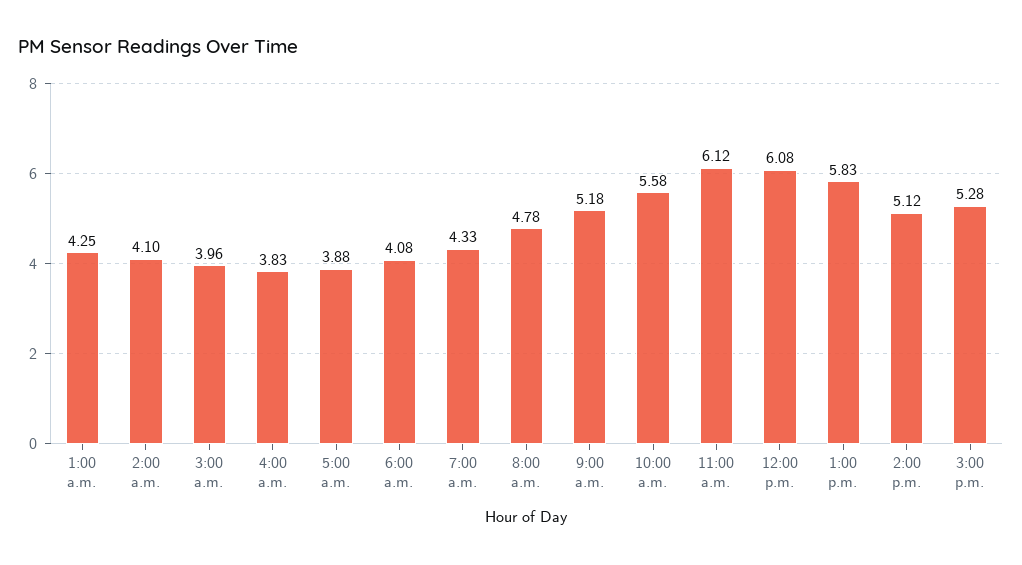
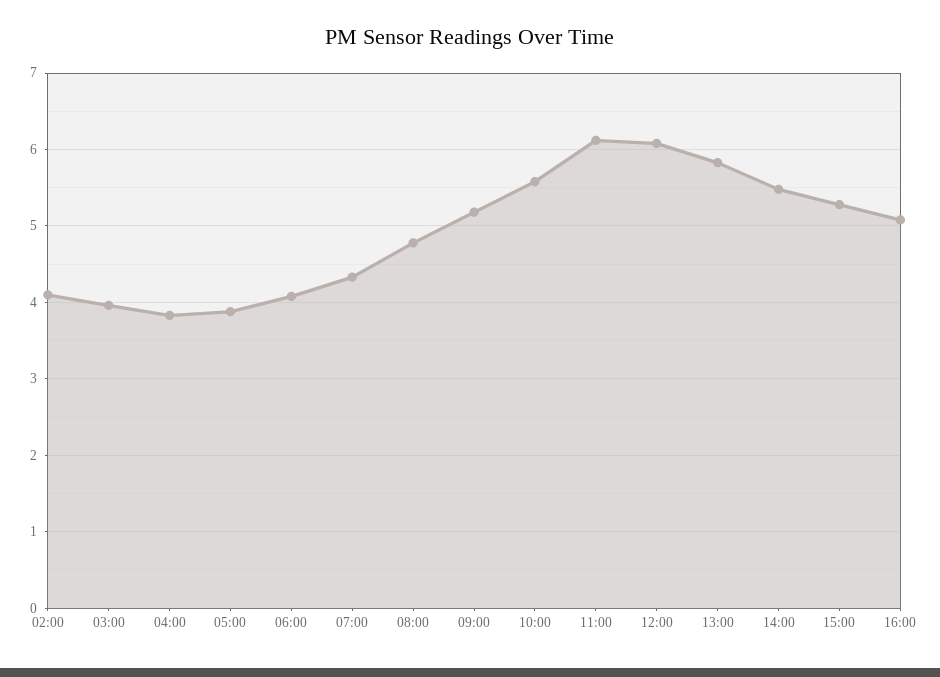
1:00 a.m.: 4.25 -> none
2:00 p.m.: 5.12 -> 5.5
16:00: none -> 5.1

